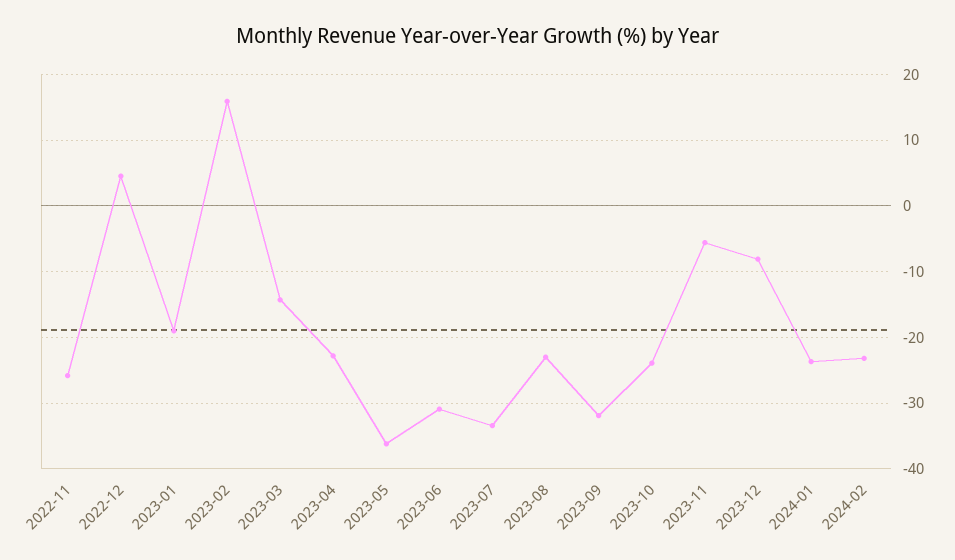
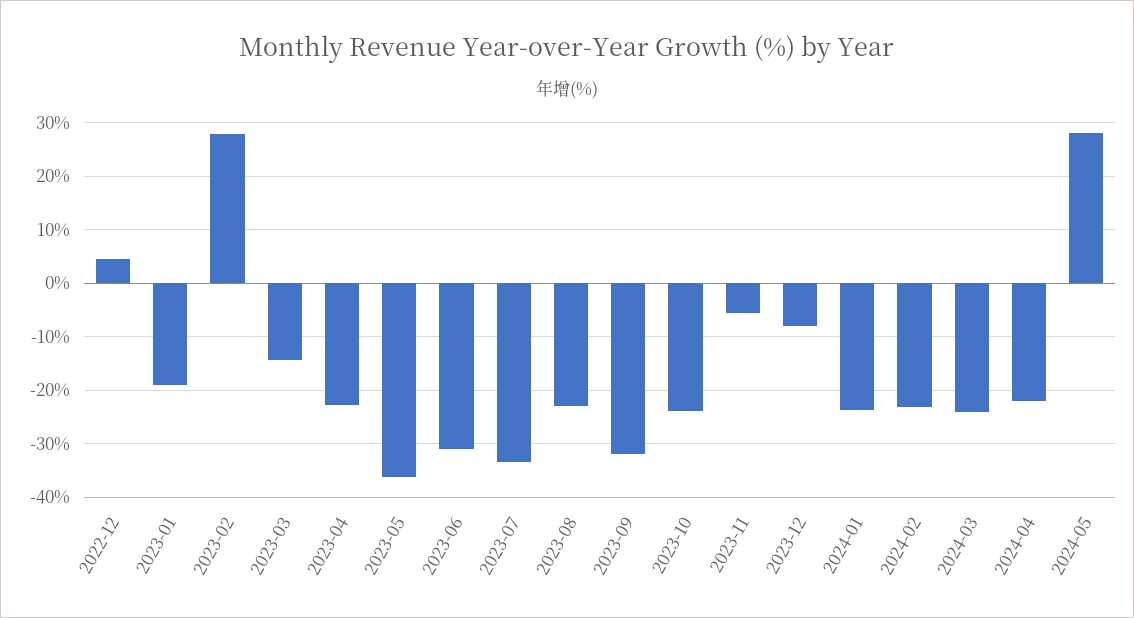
2022-11: -26 -> none
2023-02: 16 -> 28
2024-03: none -> -24
2024-04: none -> -22
2024-05: none -> 28

